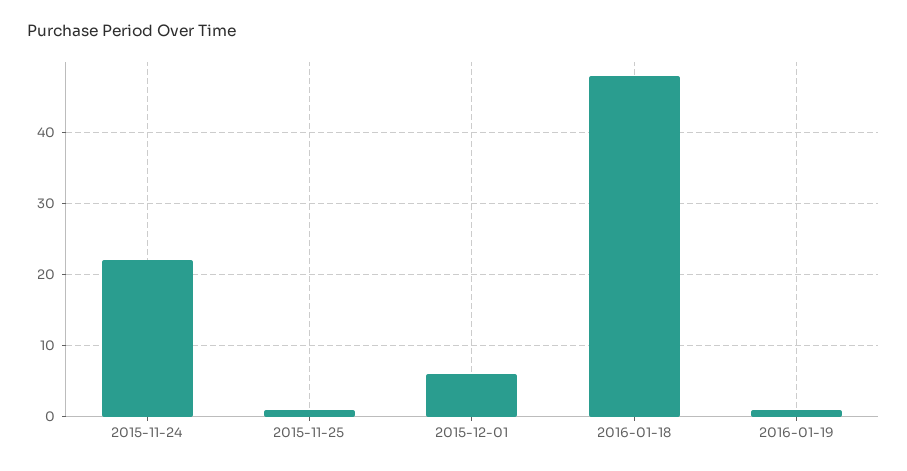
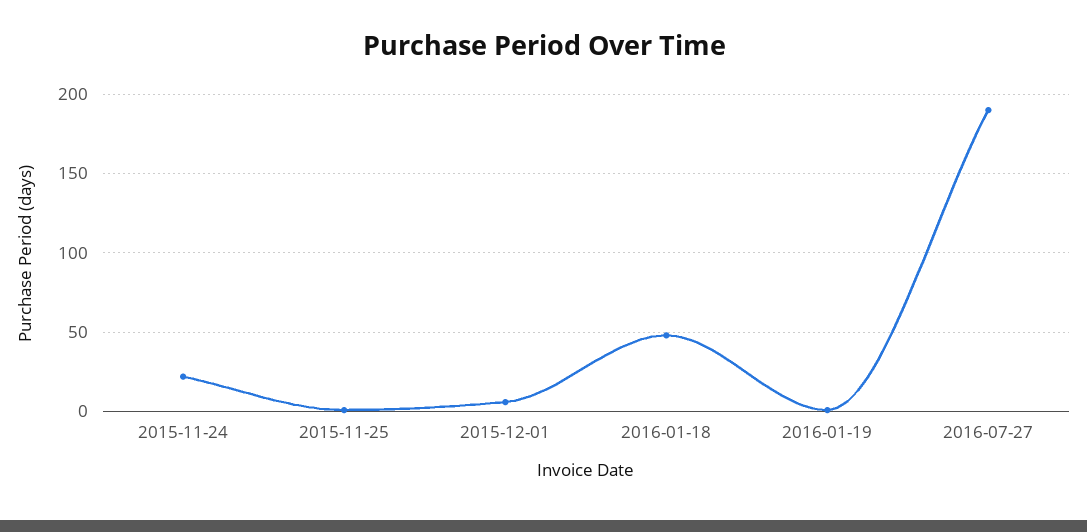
2016-07-27: none -> 190

